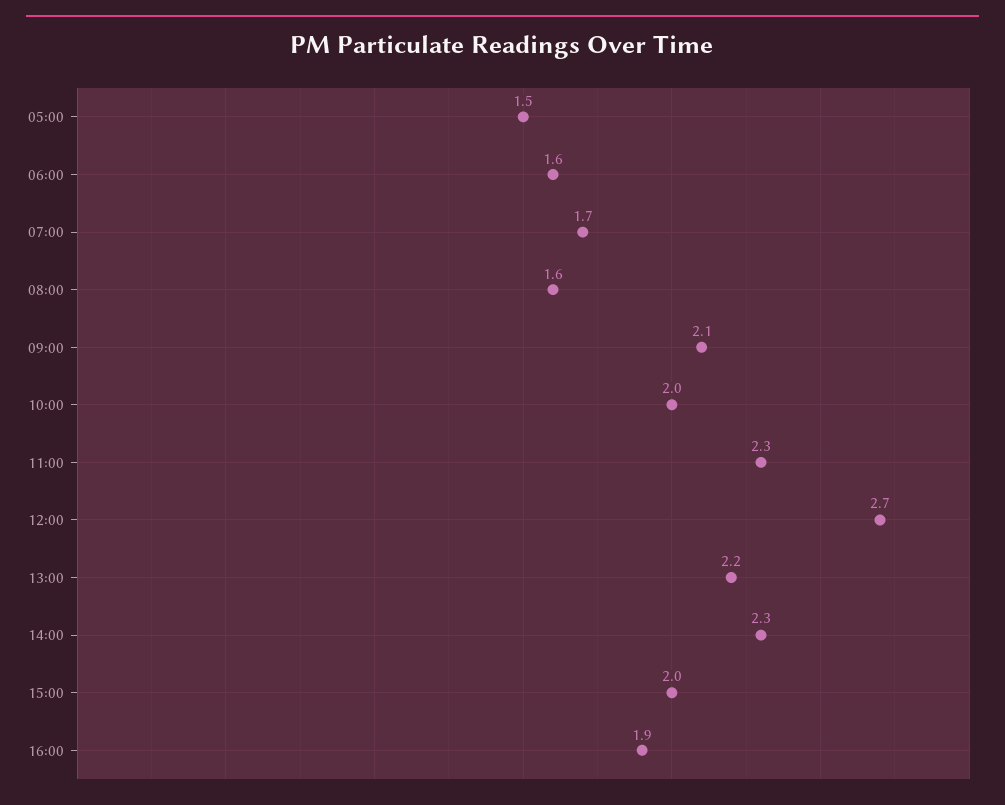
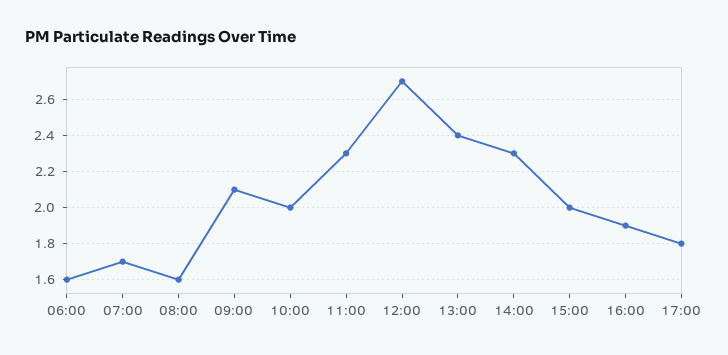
05:00: 1.5 -> none
13:00: 2.2 -> 2.4
17:00: none -> 1.8

